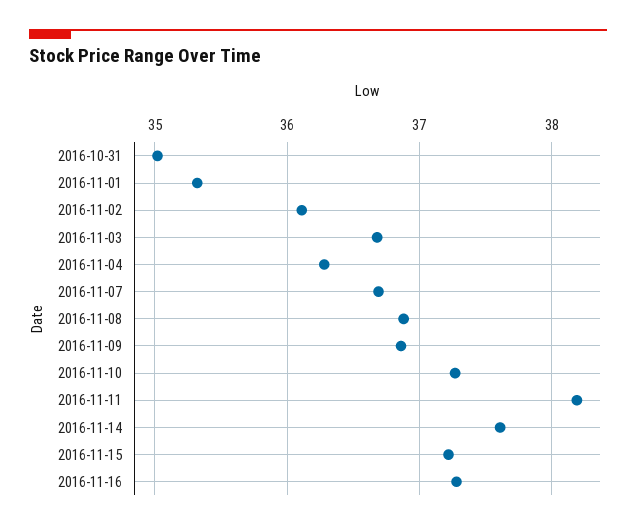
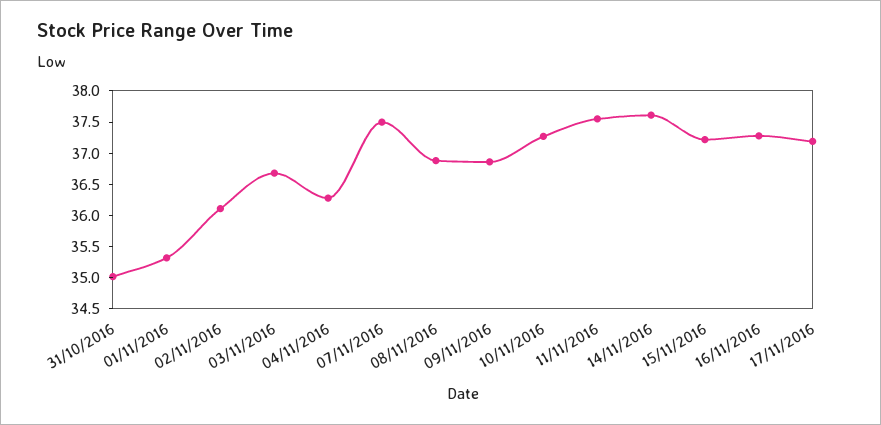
2016-11-07: 36.7 -> 37.5
2016-11-11: 38.2 -> 37.5
17/11/2016: none -> 37.25

